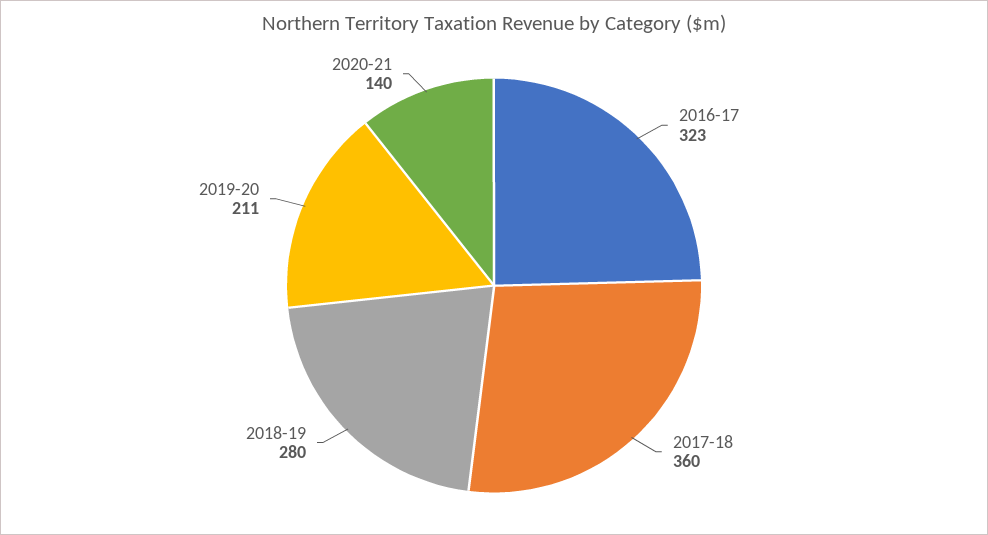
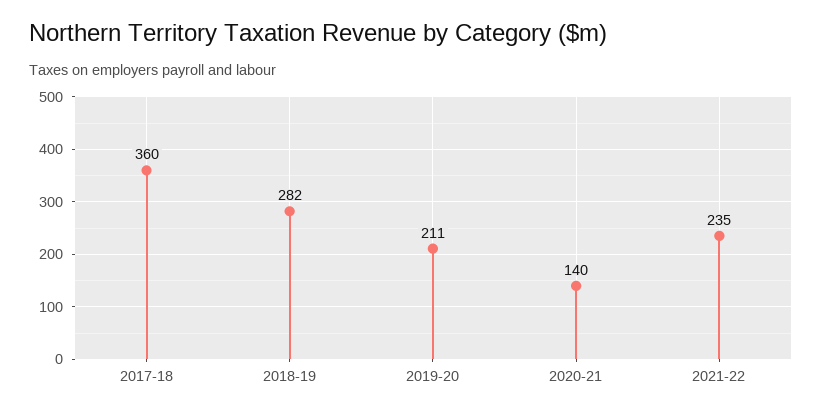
2016-17: 323 -> none
2018-19: 280 -> 282
2021-22: none -> 235

